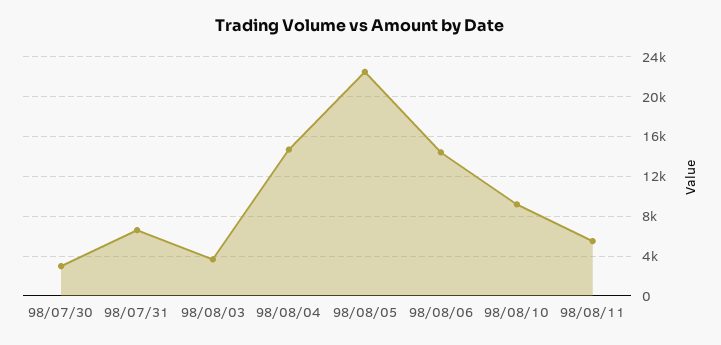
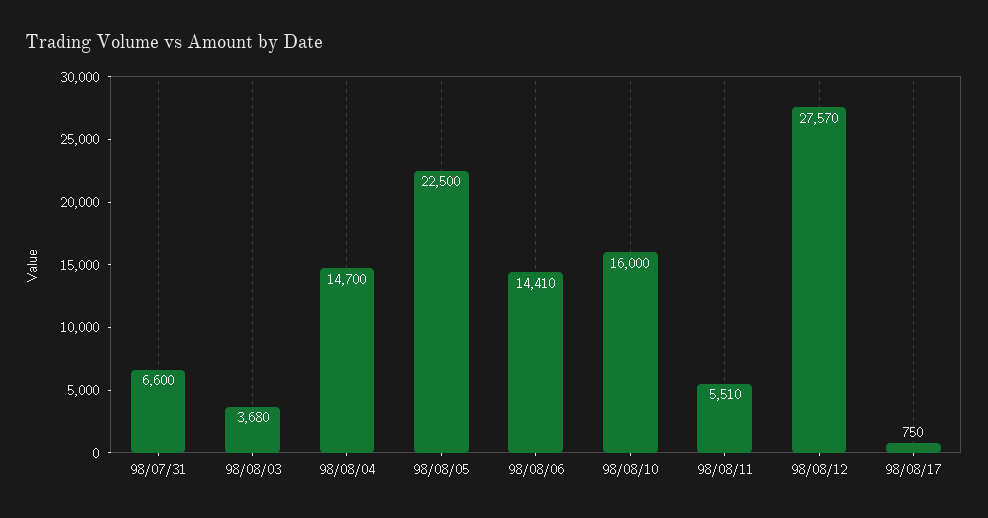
98/07/30: 3000 -> none
98/08/10: 9000 -> 16000
98/08/12: none -> 27570
98/08/17: none -> 750

